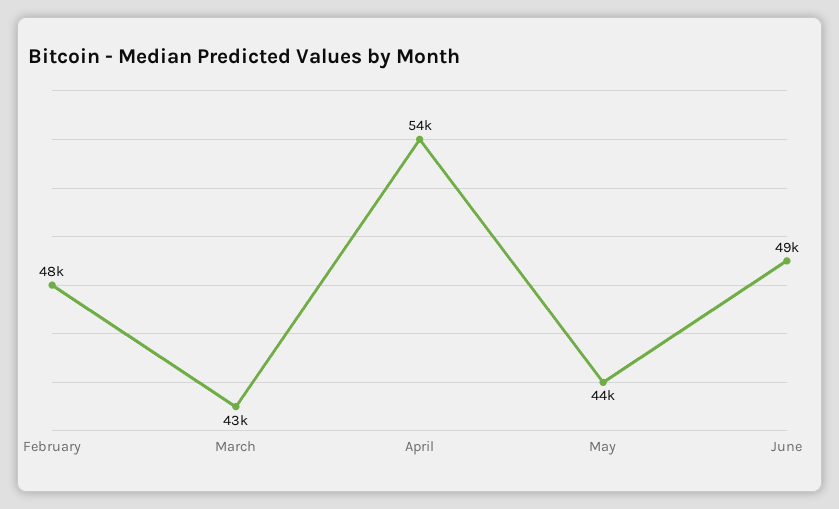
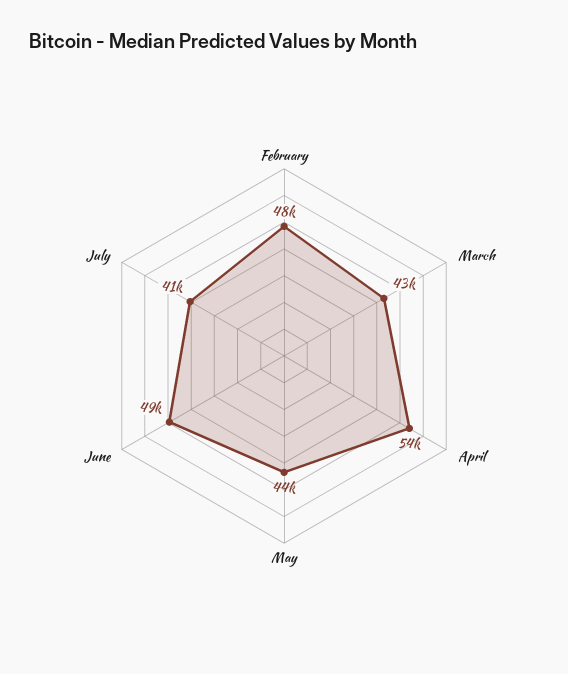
July: none -> 41000

